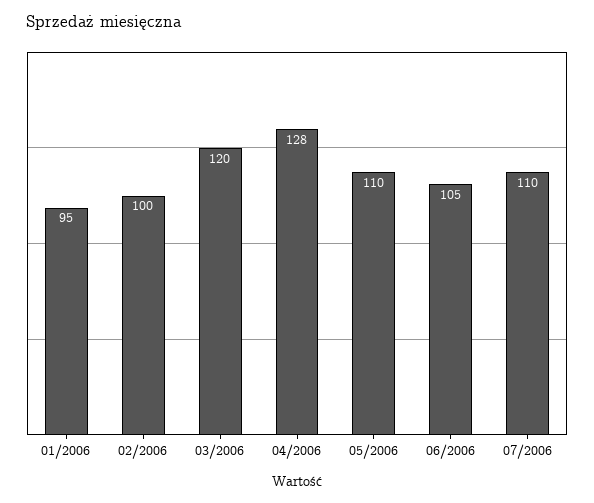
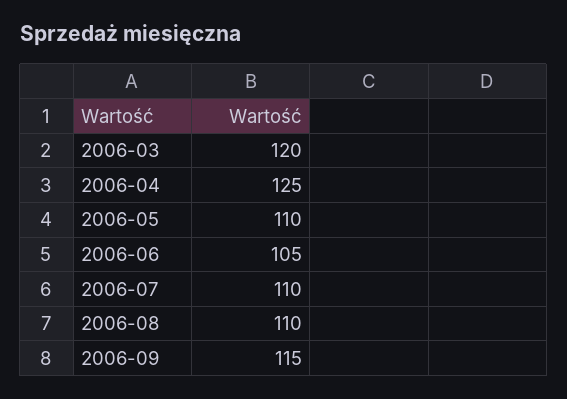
01/2006: 95 -> none
02/2006: 100 -> none
04/2006: 128 -> 125
2006-08: none -> 110
2006-09: none -> 115

